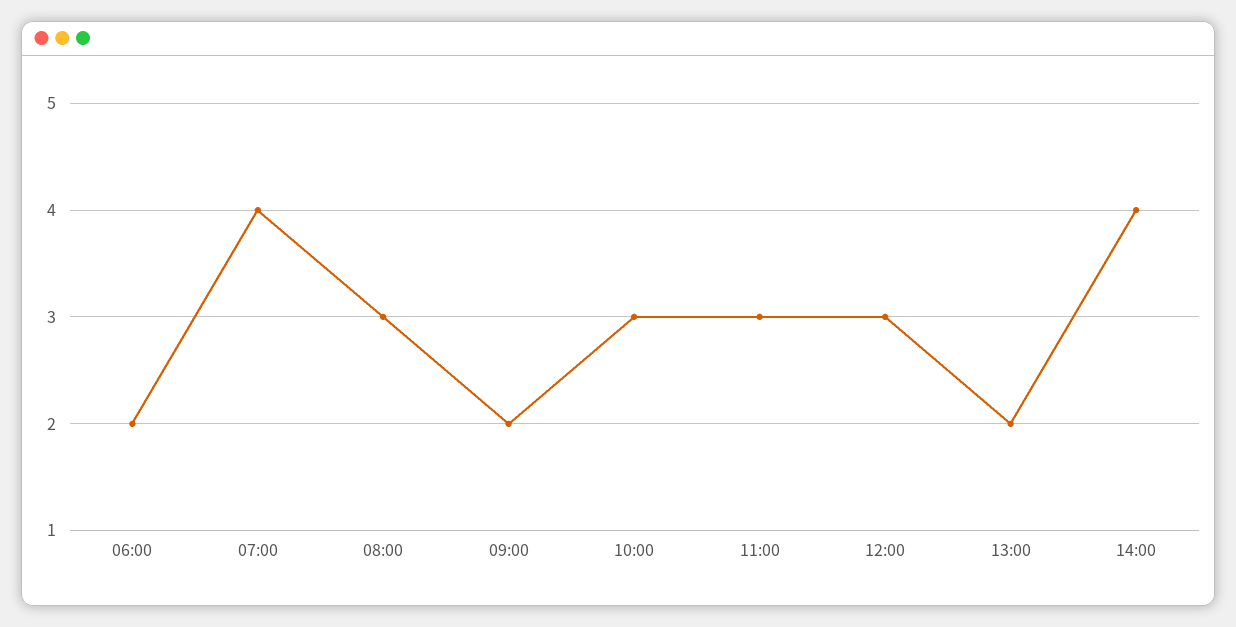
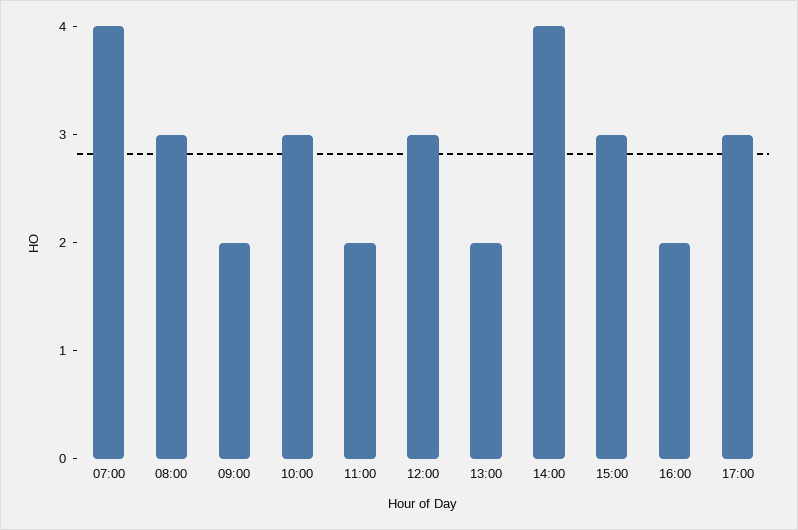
06:00: 2 -> none
11:00: 3 -> 2
15:00: none -> 3
16:00: none -> 2
17:00: none -> 3

